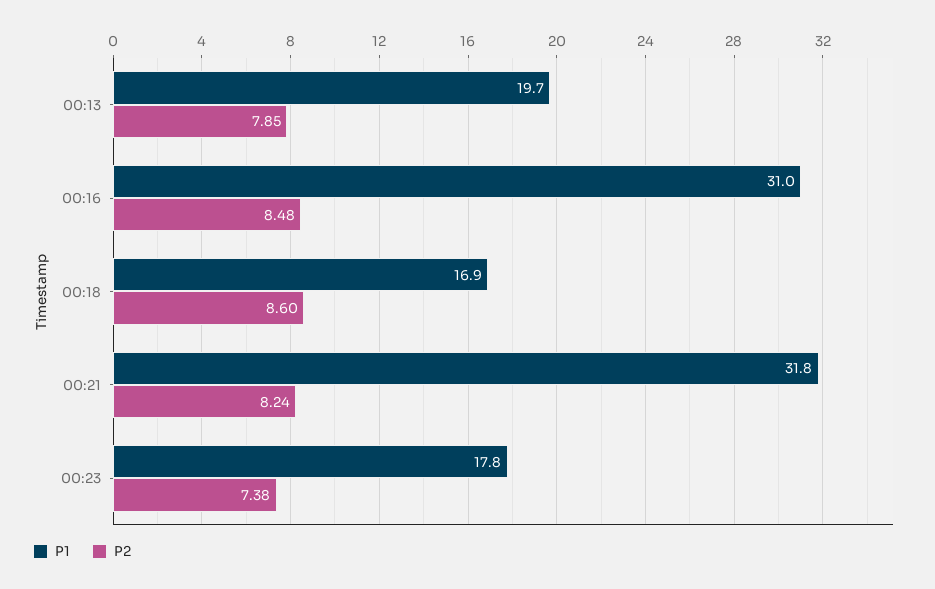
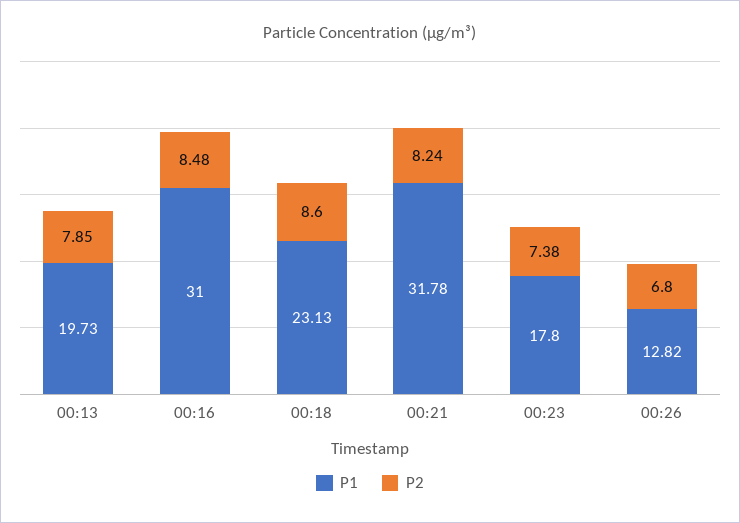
P1, 00:18: 16.9 -> 23.13
P1, 00:26: none -> 12.82
P2, 00:26: none -> 6.8

